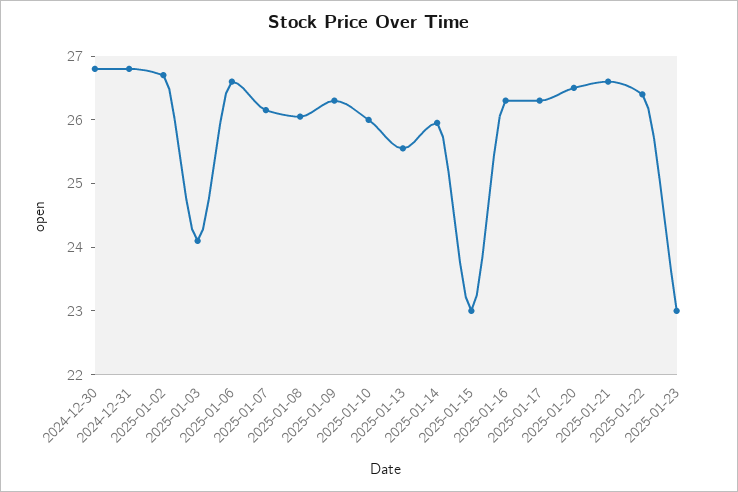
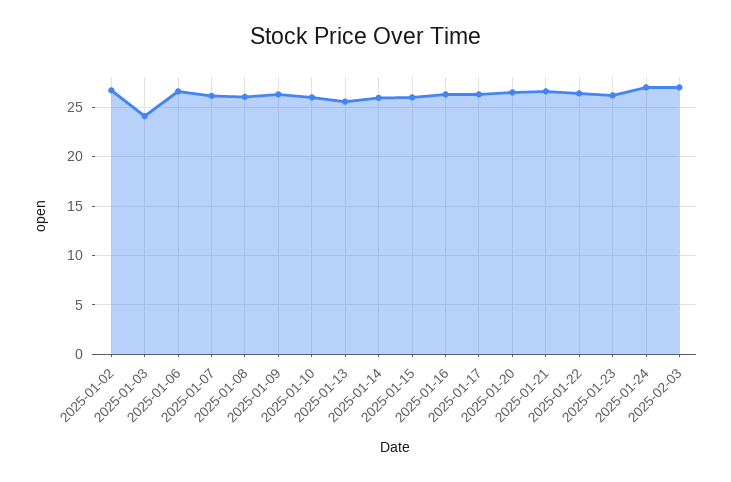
2024-12-30: 26.8 -> none
2024-12-31: 26.8 -> none
2025-01-15: 23 -> 26
2025-01-23: 23 -> 26
2025-01-24: none -> 27
2025-02-03: none -> 27

